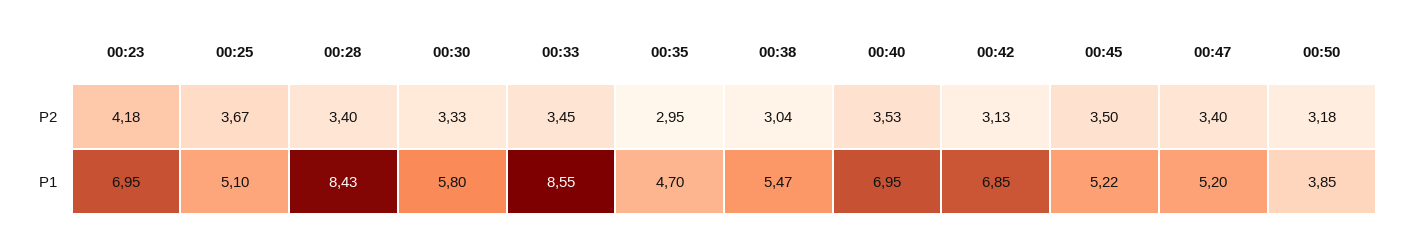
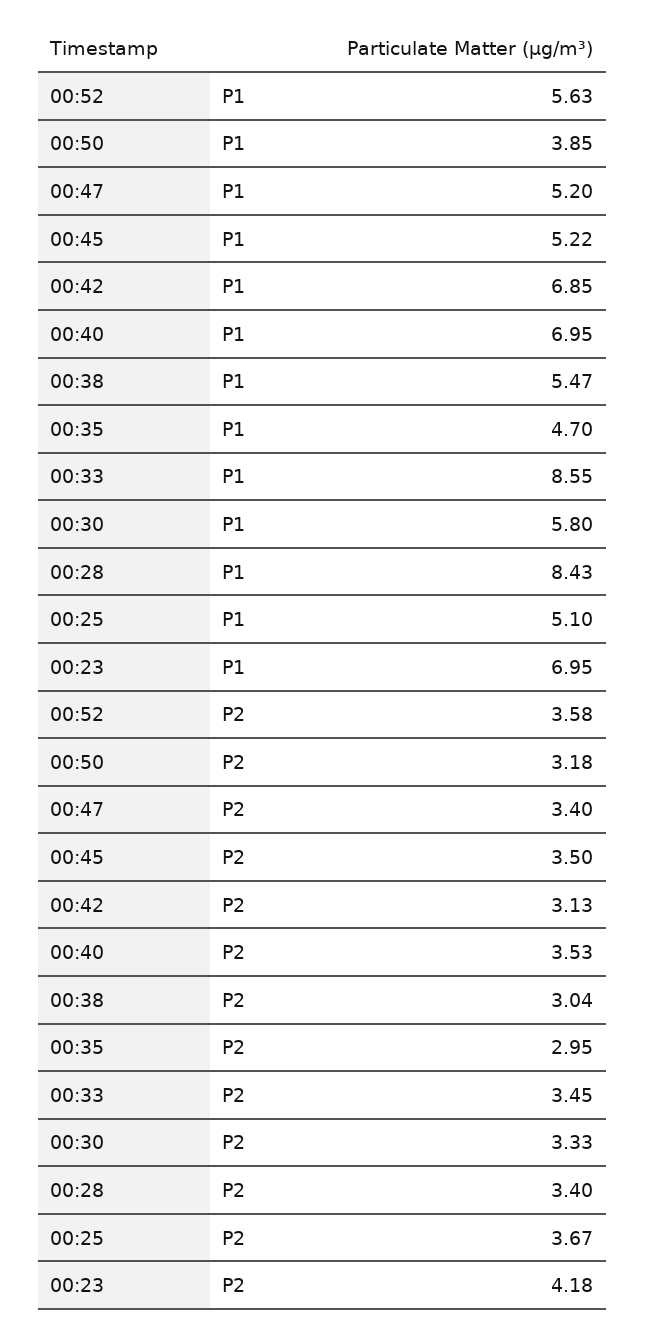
00:52, P1: none -> 5.63
00:52, P2: none -> 3.58

